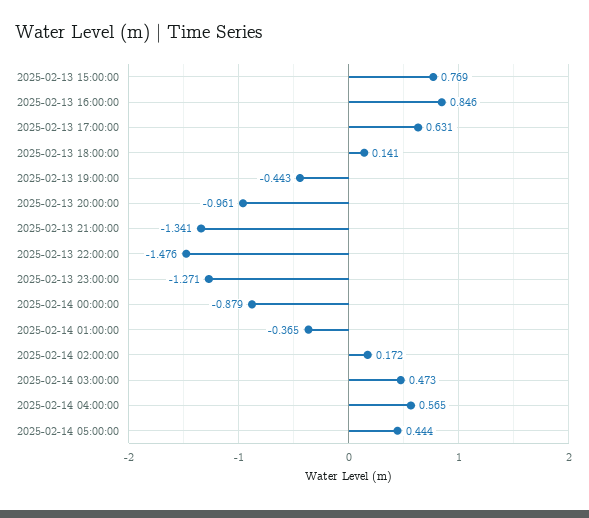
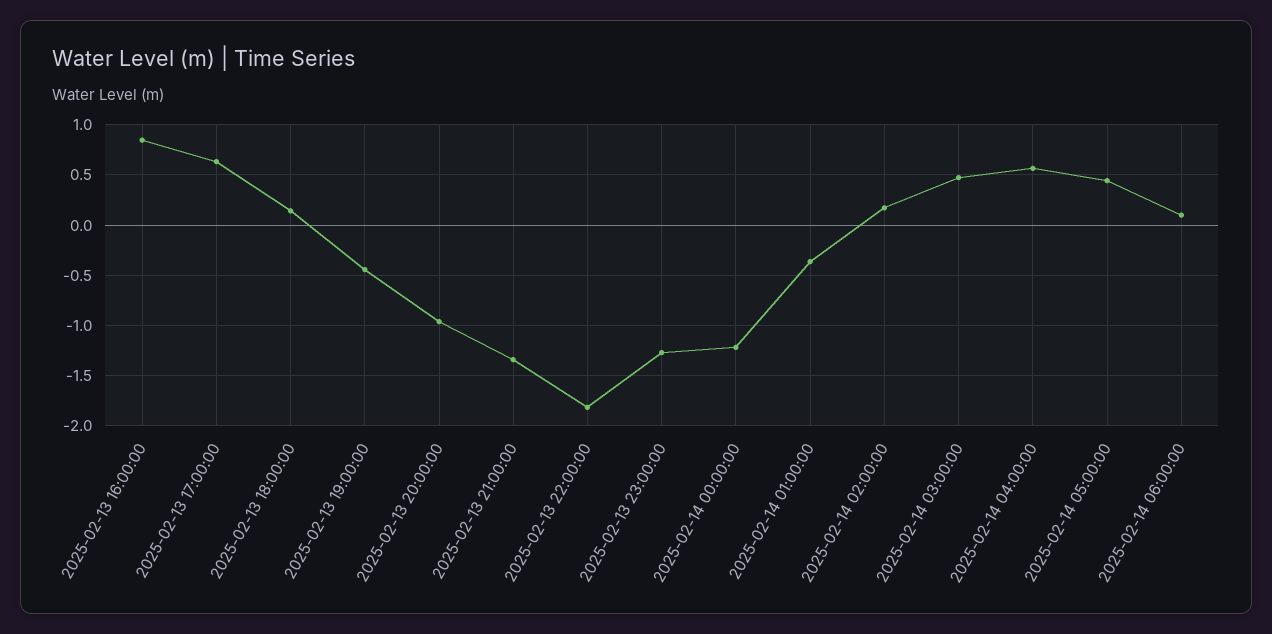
2025-02-13 15:00:00: 0.769 -> none
2025-02-13 22:00:00: -1.476 -> -1.8
2025-02-14 00:00:00: -0.879 -> -1.2
2025-02-14 06:00:00: none -> 0.1

